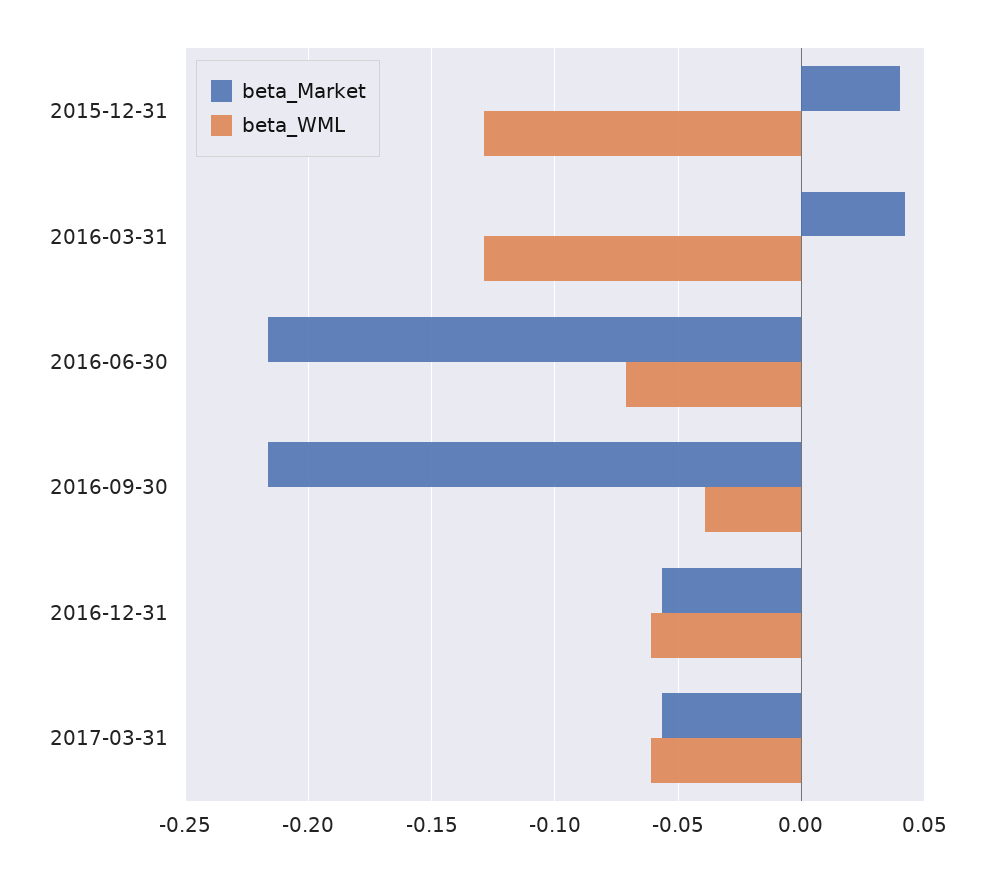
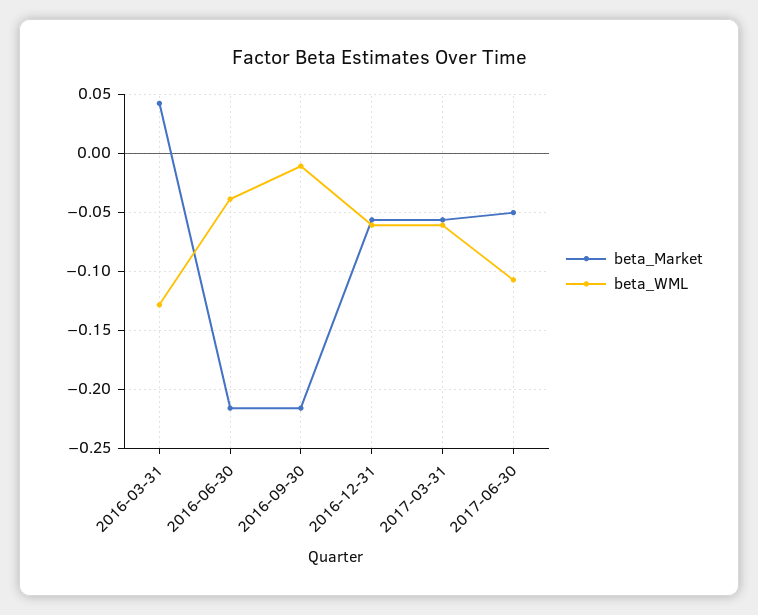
beta_Market, 2015-12-31: 0.04 -> none
beta_WML, 2015-12-31: -0.13 -> none
beta_WML, 2016-06-30: -0.07 -> -0.04
beta_WML, 2016-09-30: -0.04 -> -0.01
beta_Market, 2017-06-30: none -> -0.05
beta_WML, 2017-06-30: none -> -0.11

